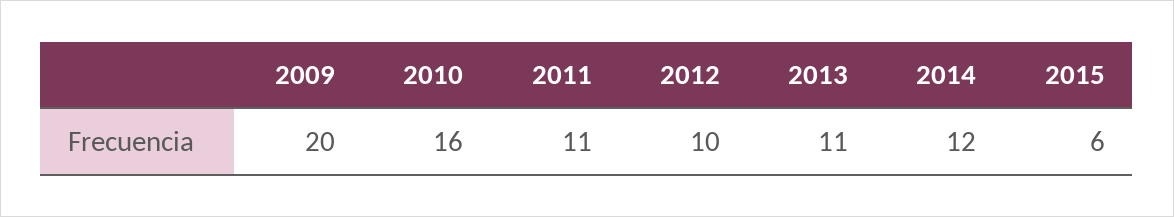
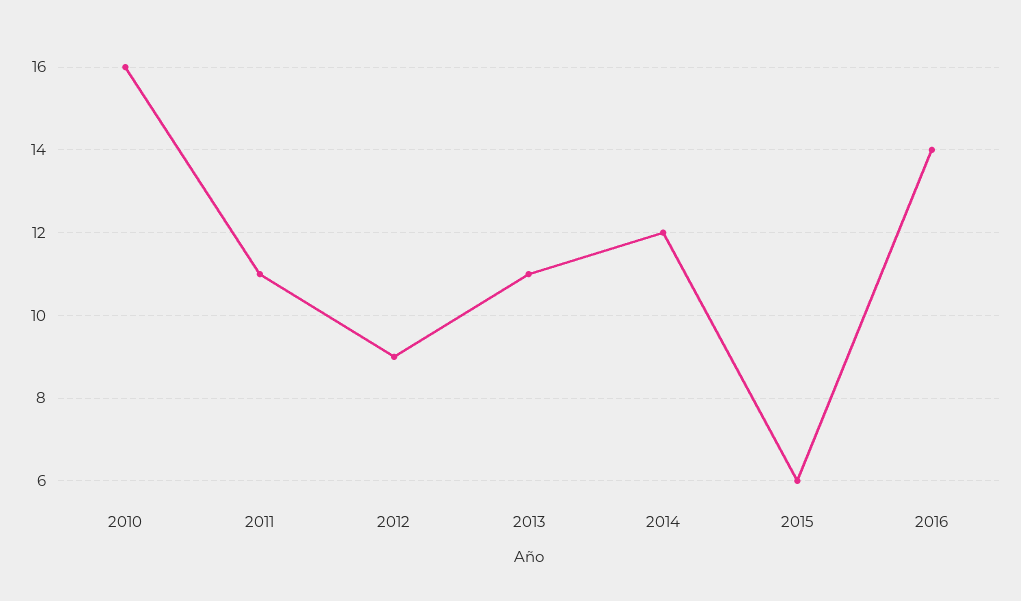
2009: 20 -> none
2012: 10 -> 9
2016: none -> 14

